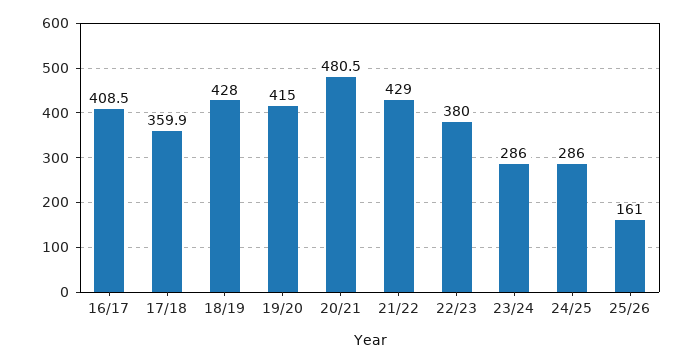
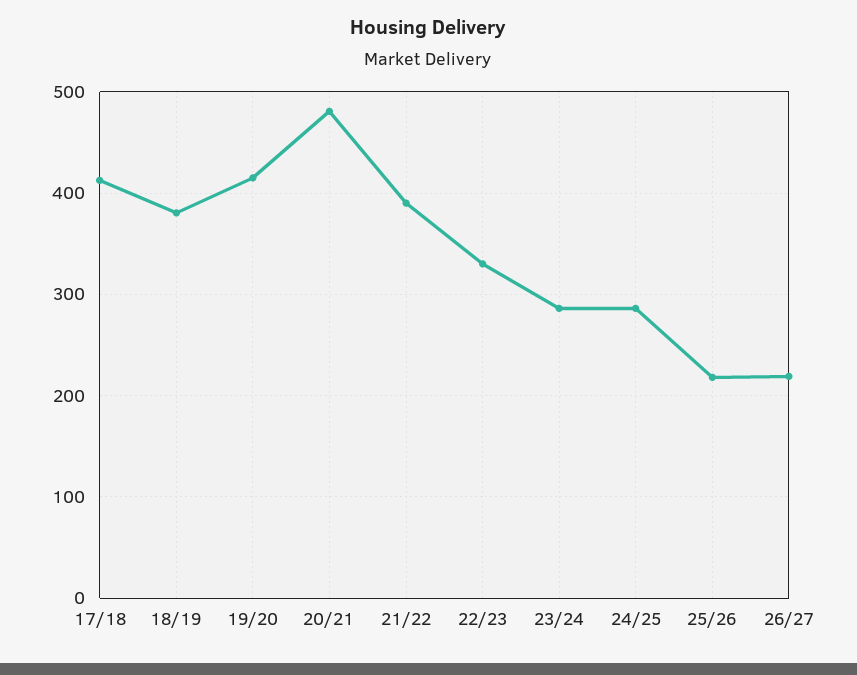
16/17: 408.5 -> none
17/18: 359.9 -> 410
18/19: 428 -> 380
21/22: 429 -> 390
22/23: 380 -> 330
25/26: 161 -> 220
26/27: none -> 220

